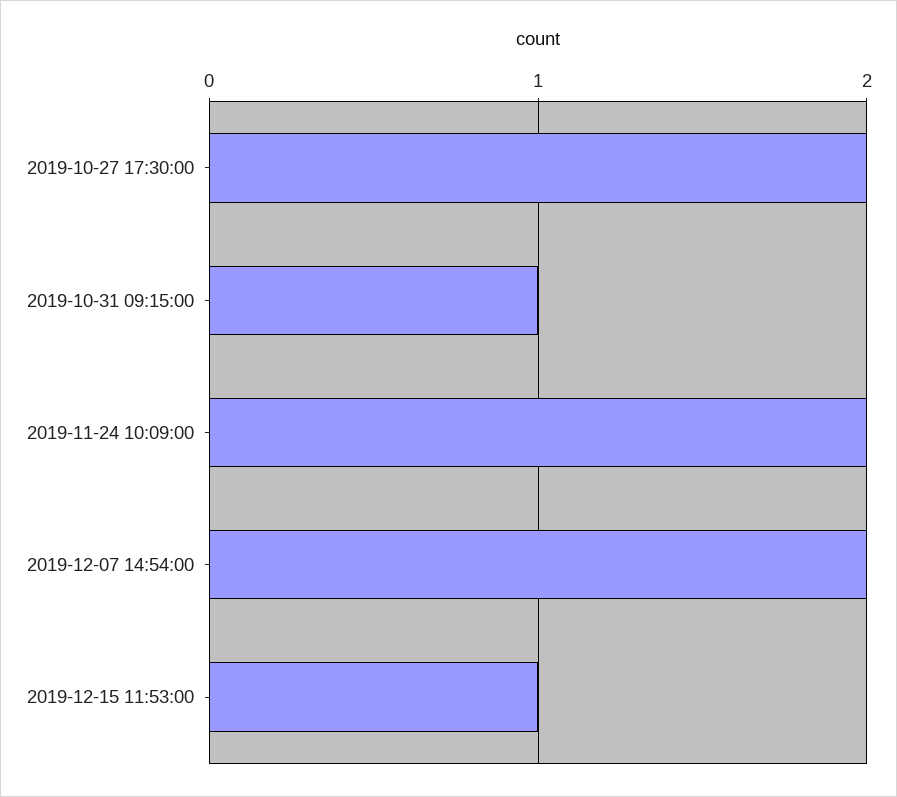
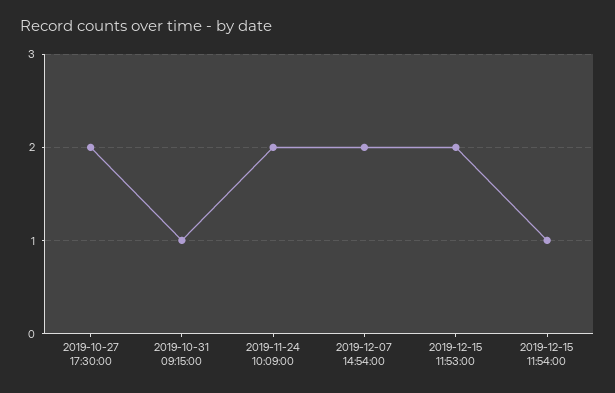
2019-12-15 11:53:00: 1 -> 2
2019-12-15 11:54:00: none -> 1

